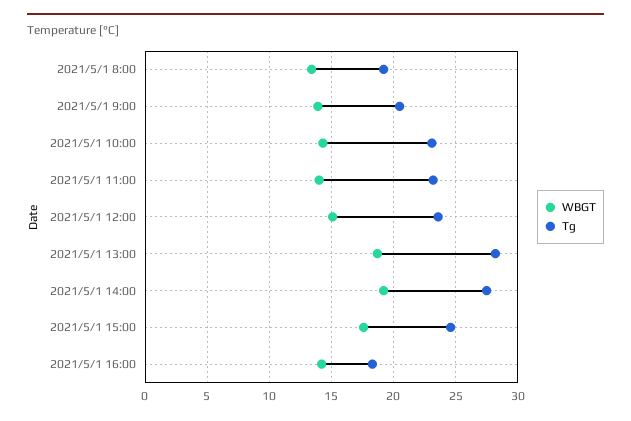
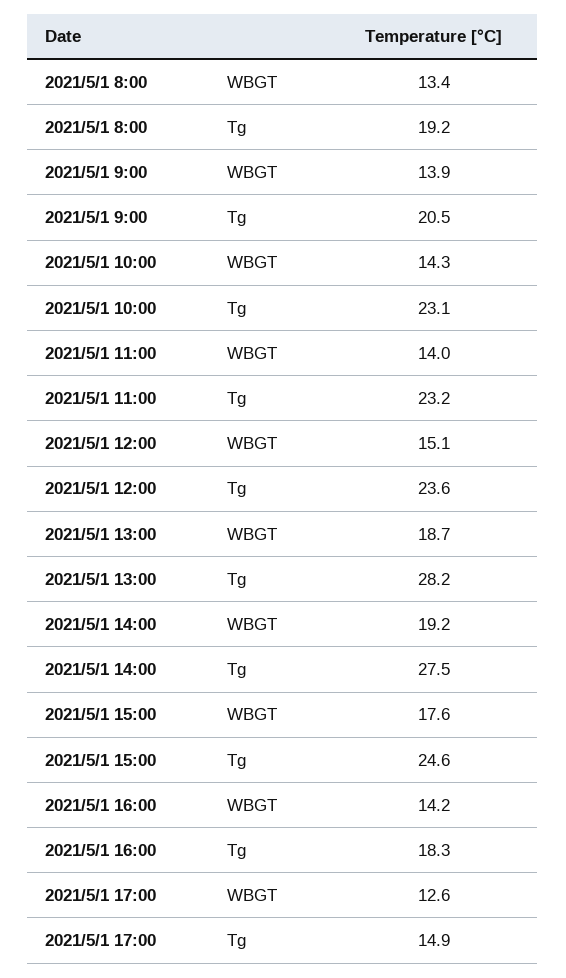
WBGT, 2021/5/1 17:00: none -> 12.6
Tg, 2021/5/1 17:00: none -> 14.9

